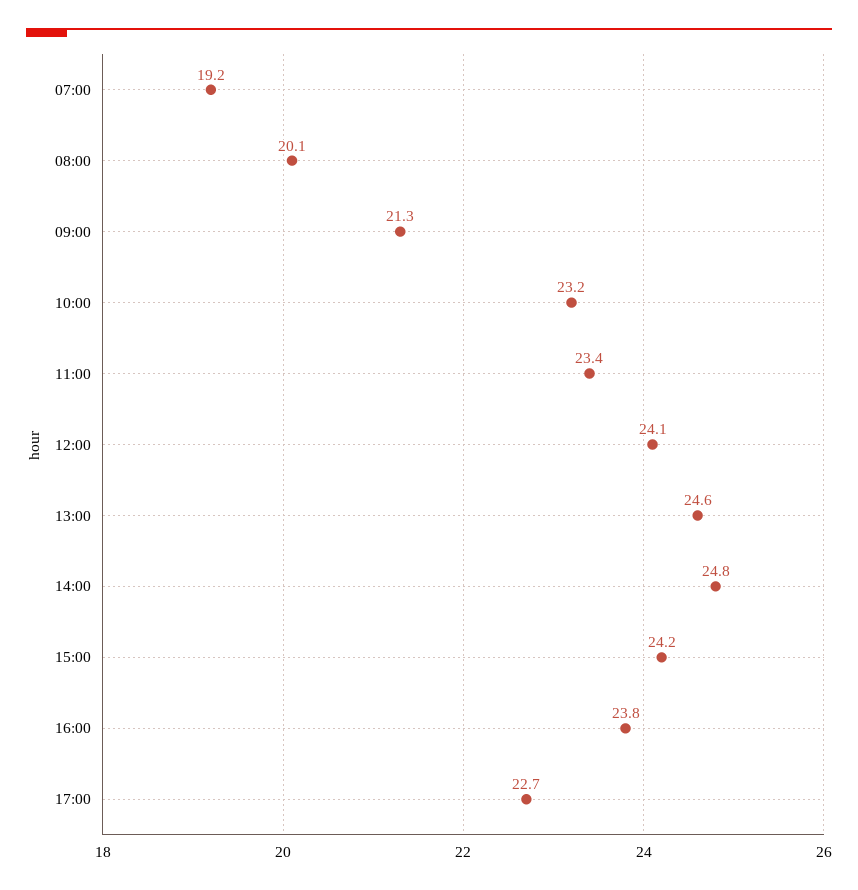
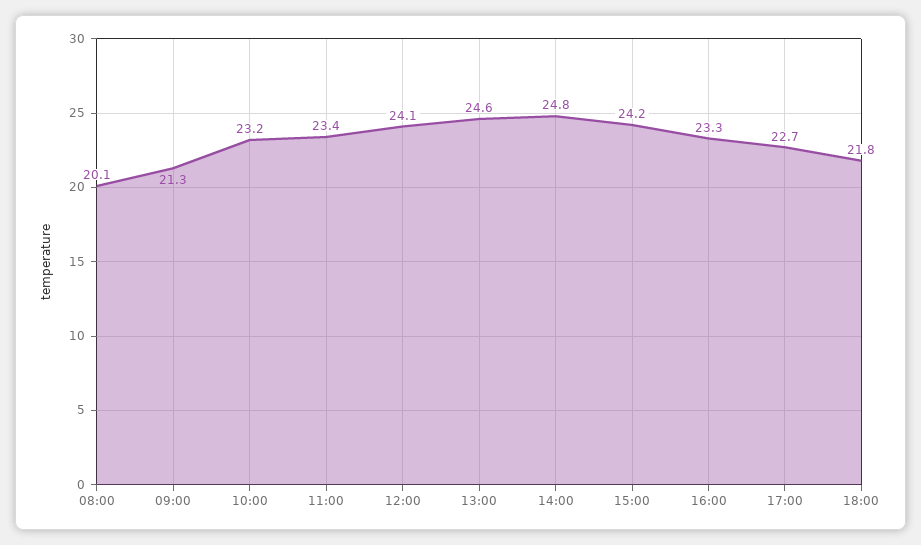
07:00: 19.2 -> none
16:00: 23.8 -> 23.3
18:00: none -> 21.8

